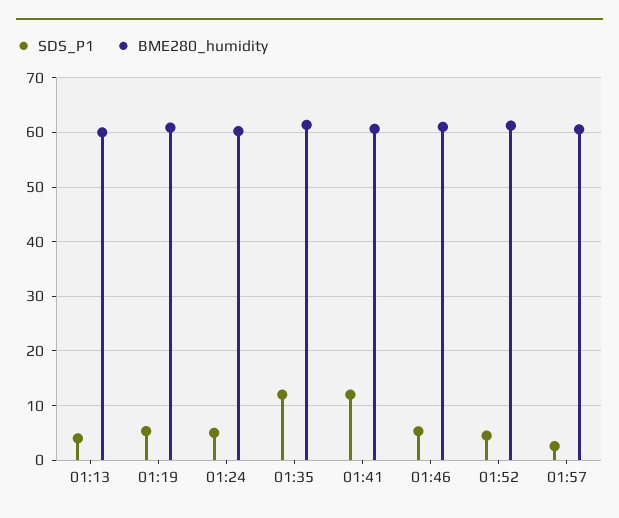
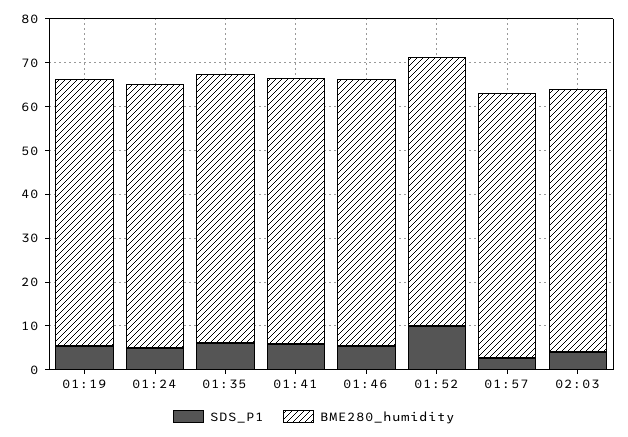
SDS_P1, 01:13: 4 -> none
BME280_humidity, 01:13: 60 -> none
SDS_P1, 01:35: 12 -> 6
SDS_P1, 01:41: 12 -> 6
SDS_P1, 01:52: 4 -> 10
SDS_P1, 02:03: none -> 4
BME280_humidity, 02:03: none -> 60

